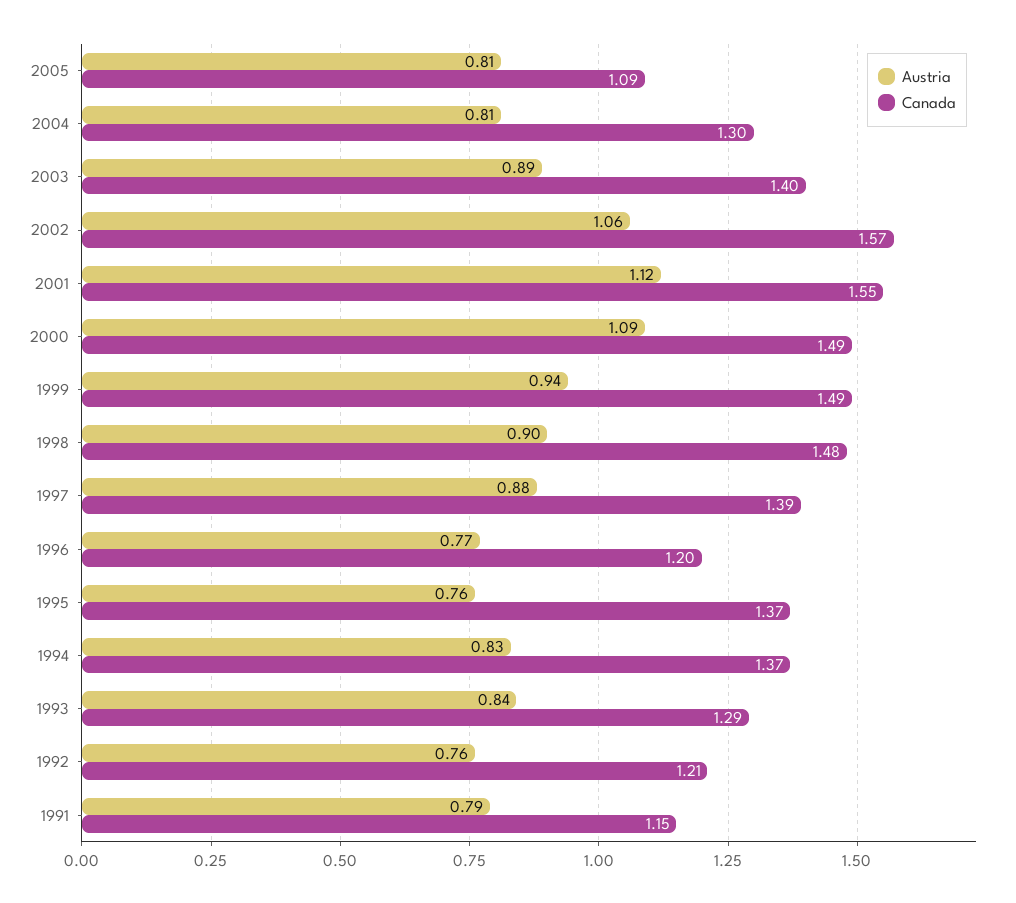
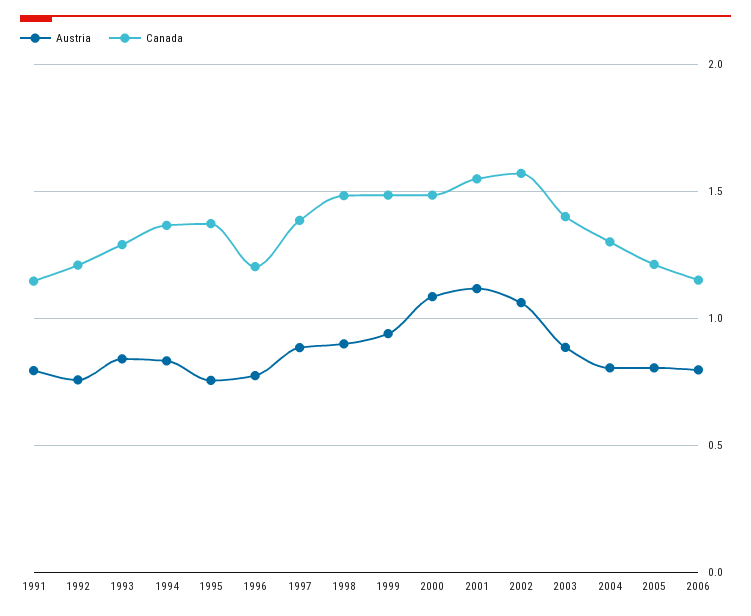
Canada, 2005: 1.09 -> 1.2
Austria, 2006: none -> 0.8
Canada, 2006: none -> 1.15

